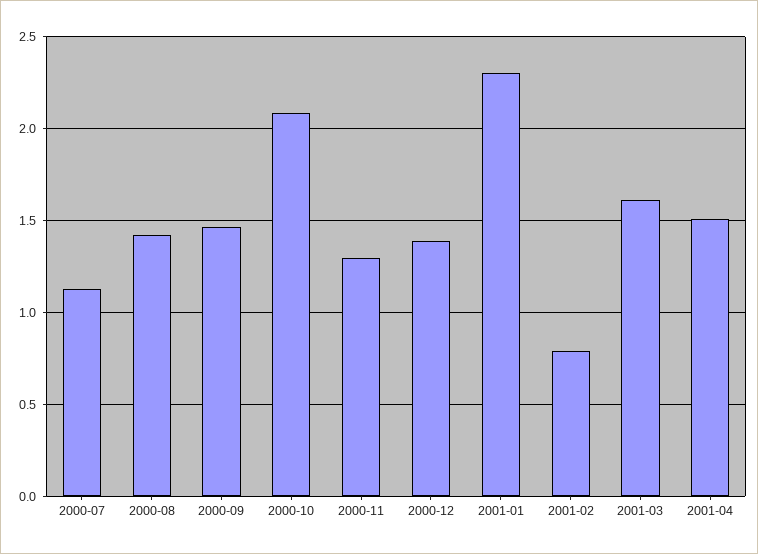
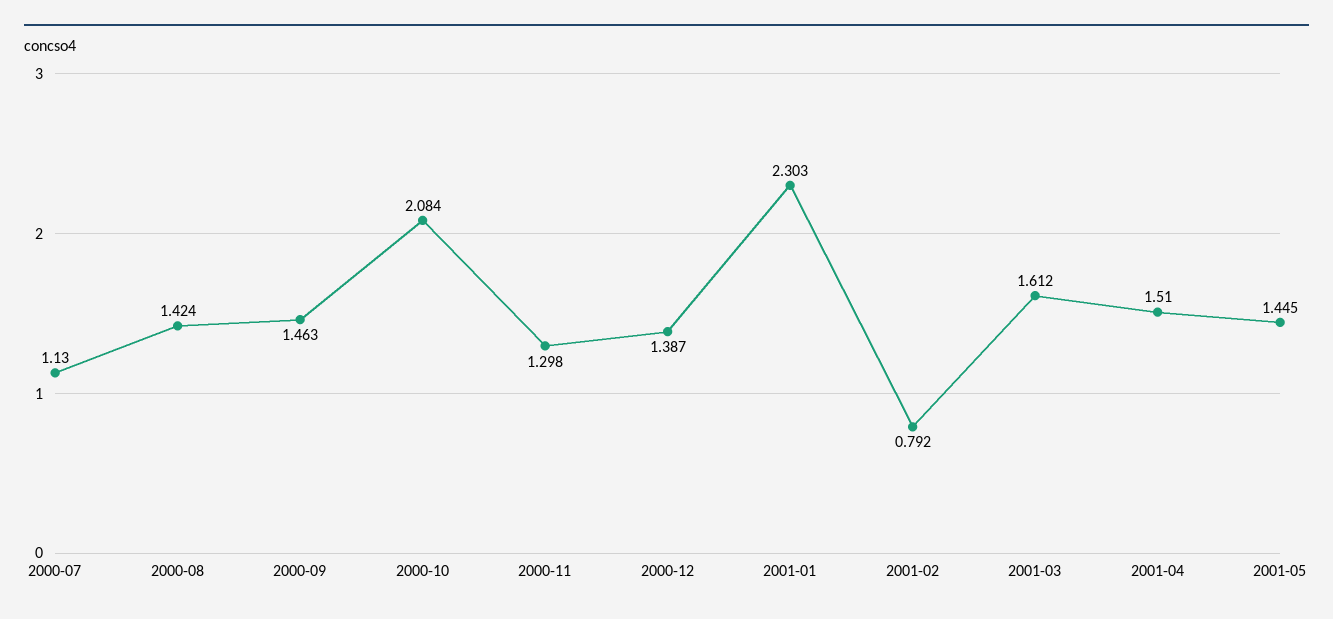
2001-05: none -> 1.445

